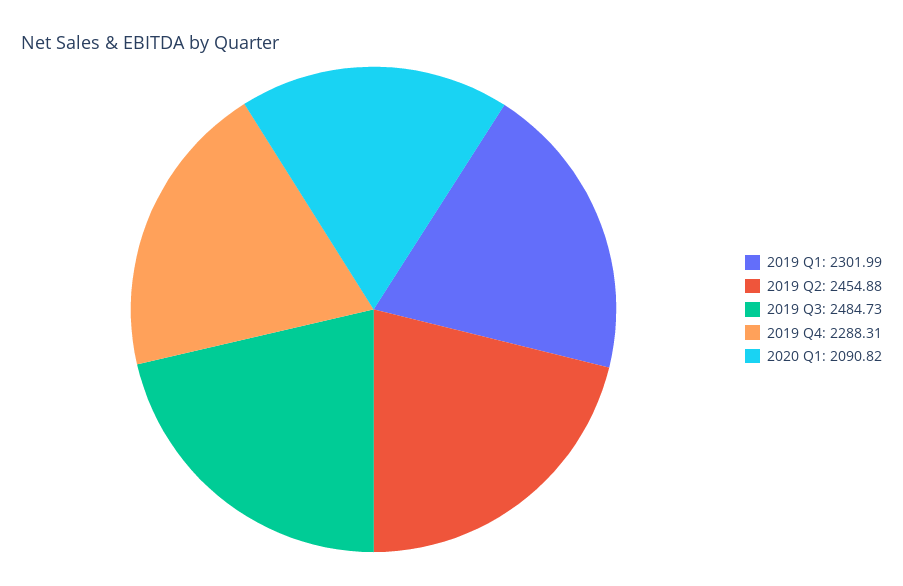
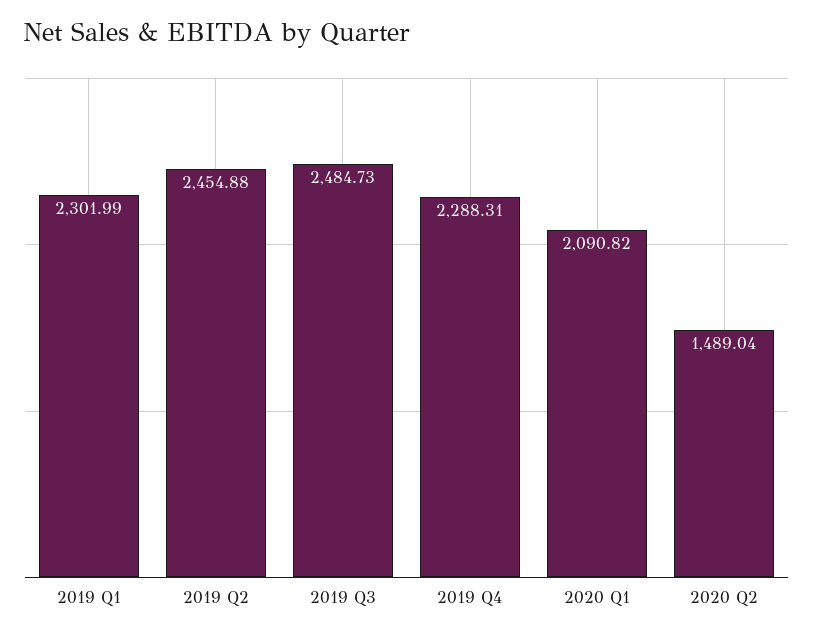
2020 Q2: none -> 1489.04

